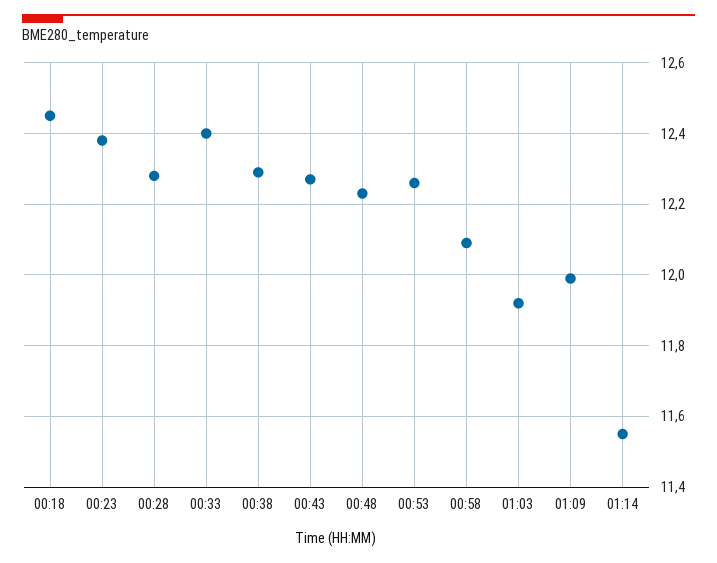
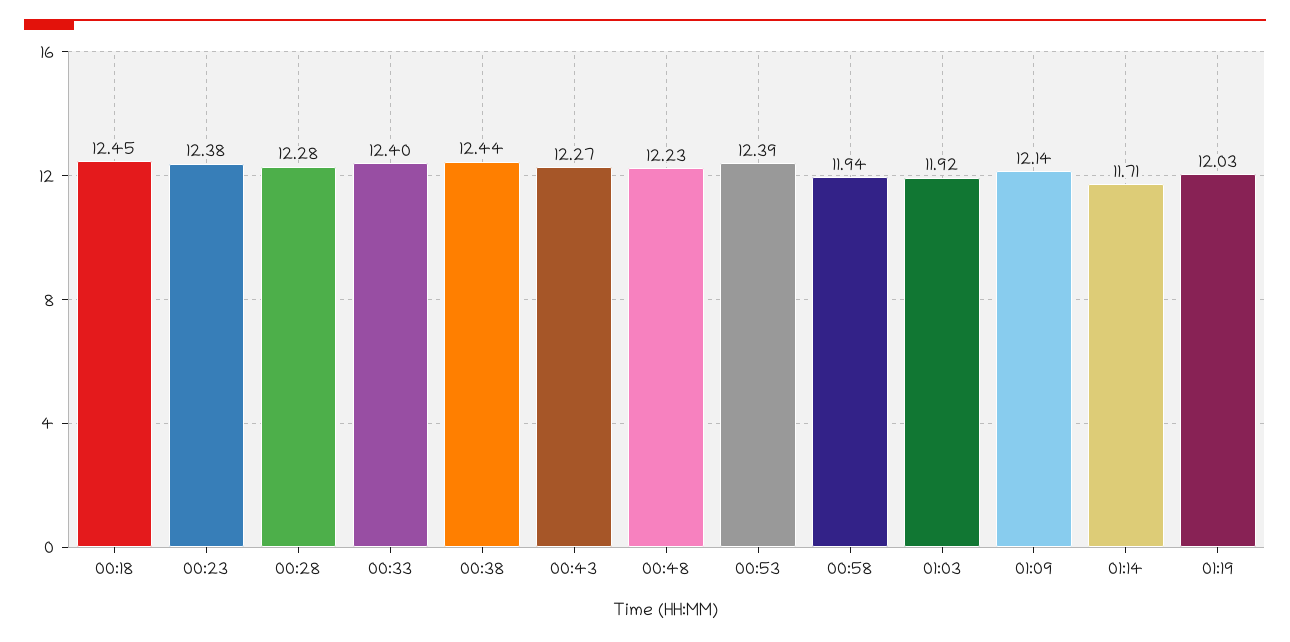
00:38: 12.3 -> 12.44
00:53: 12.25 -> 12.39
00:58: 12.1 -> 11.94
01:09: 12 -> 12.14
01:14: 11.55 -> 11.71
01:19: none -> 12.03

